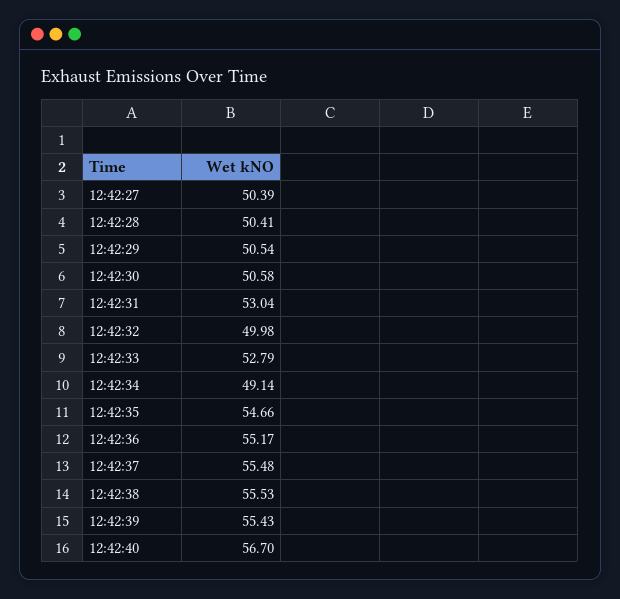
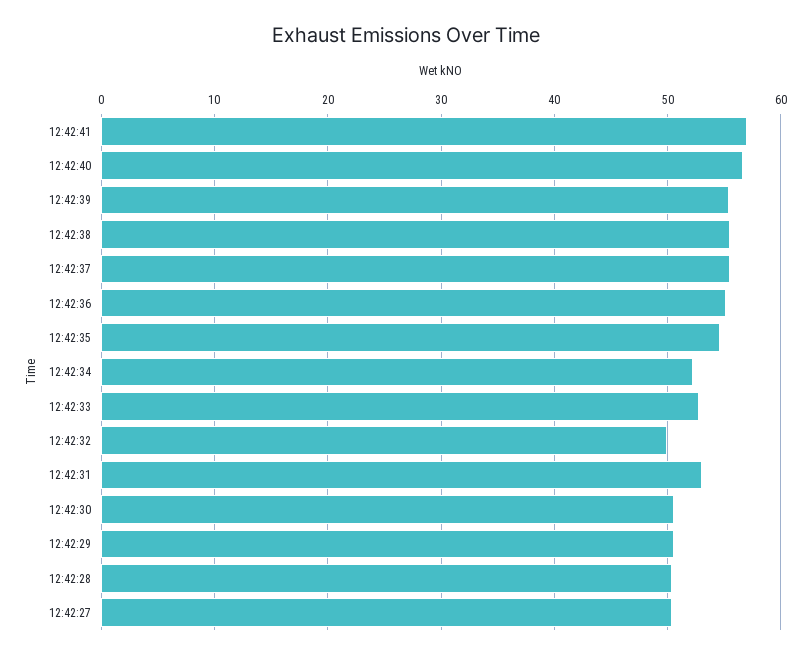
12:42:34: 49.14 -> 52
12:42:41: none -> 57

